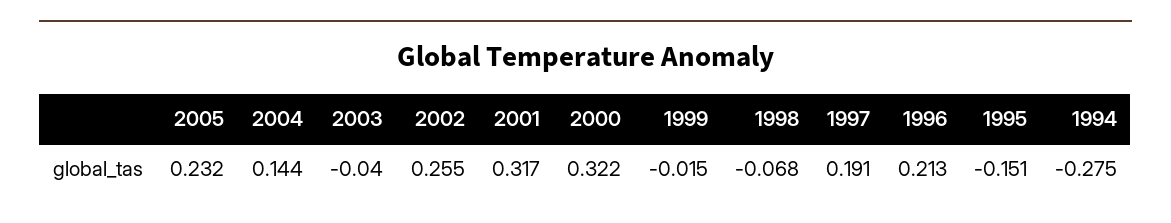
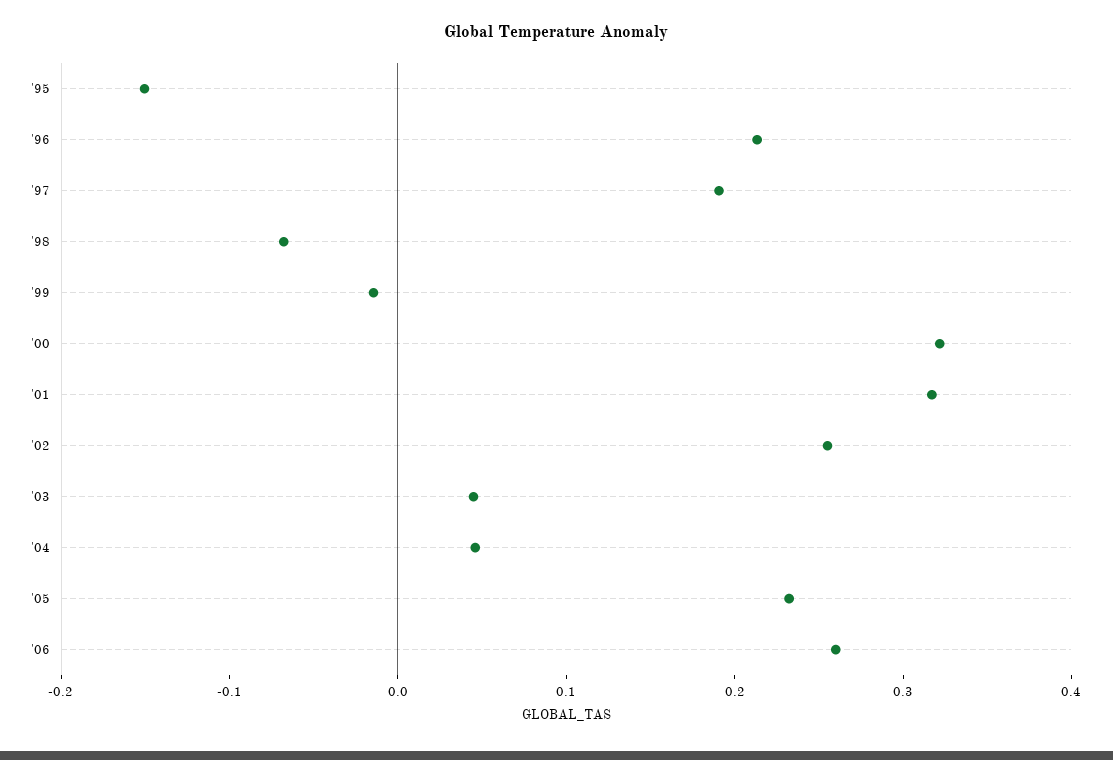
2004: 0.144 -> 0.04
2003: -0.04 -> 0.04
1994: -0.275 -> none
'06: none -> 0.26

